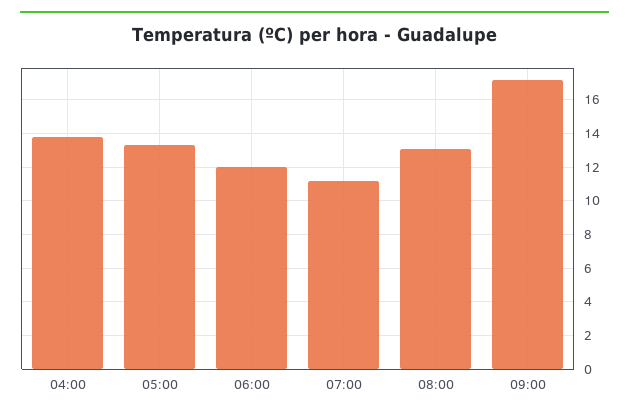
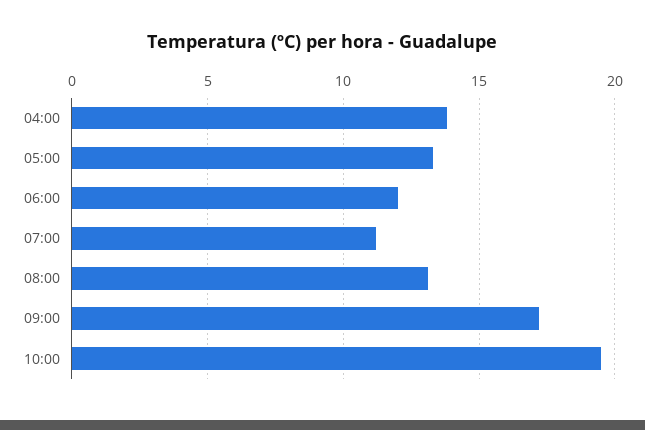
10:00: none -> 19.5

